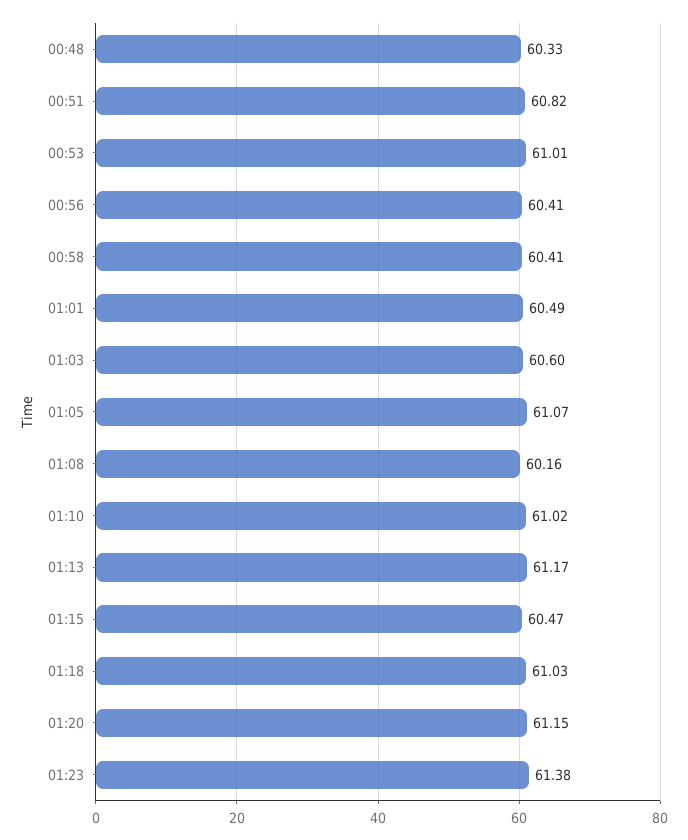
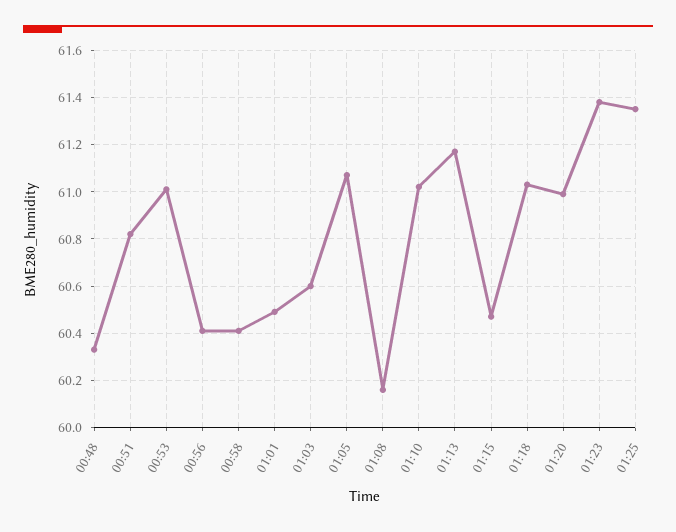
01:20: 61.15 -> 61
01:25: none -> 61.35

